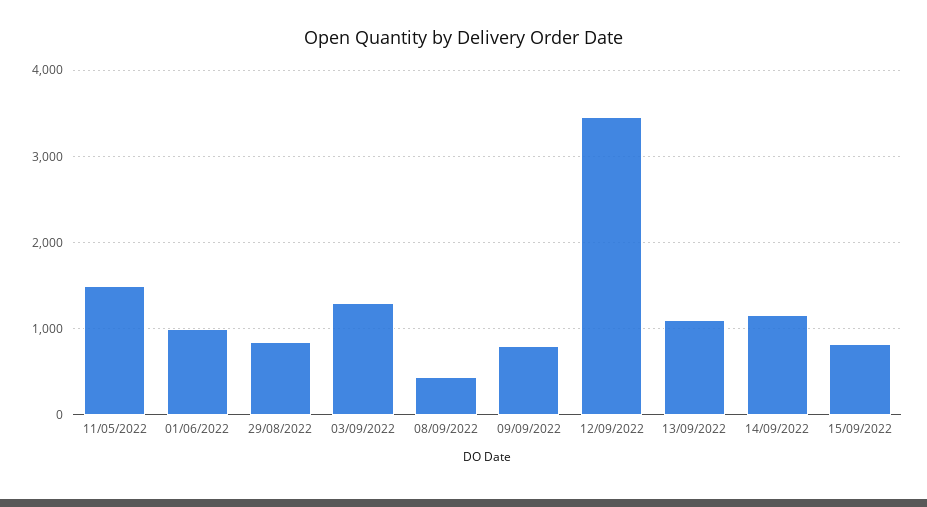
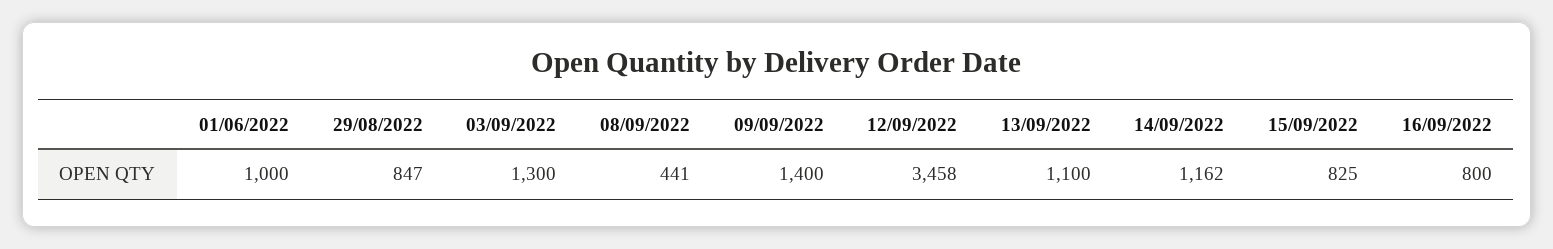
11/05/2022: 1500 -> none
09/09/2022: 800 -> 1400
16/09/2022: none -> 800

